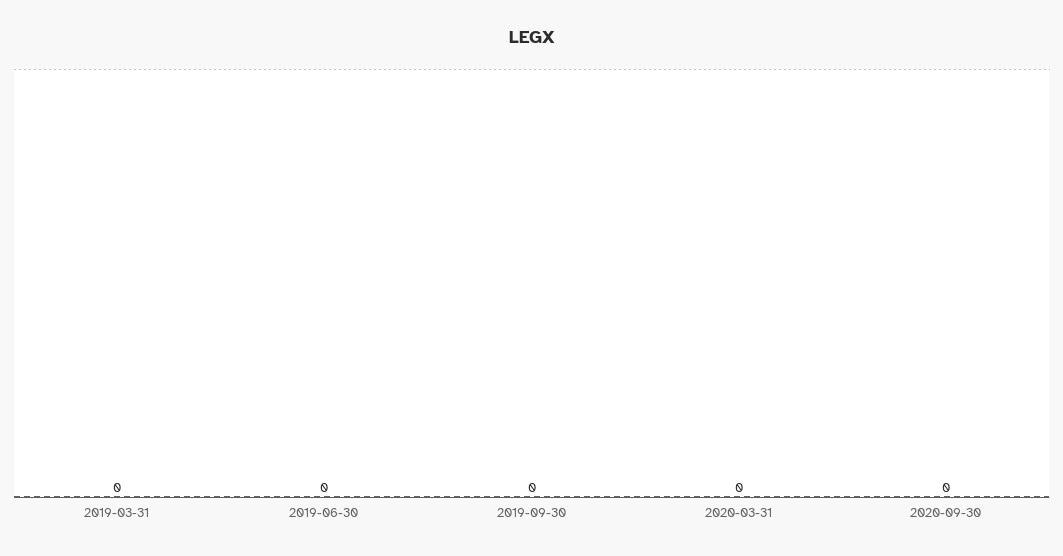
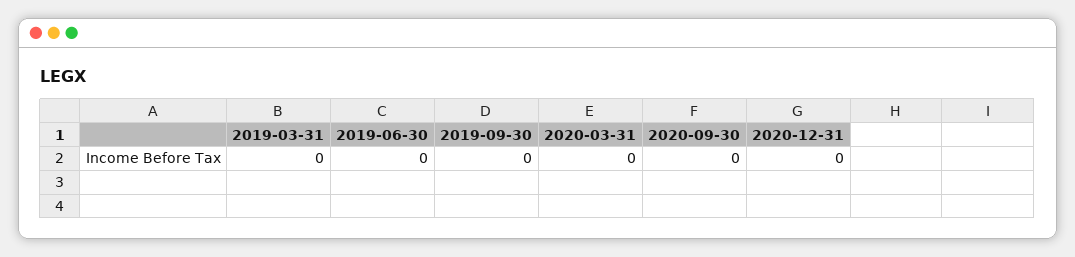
2020-12-31: none -> 0

